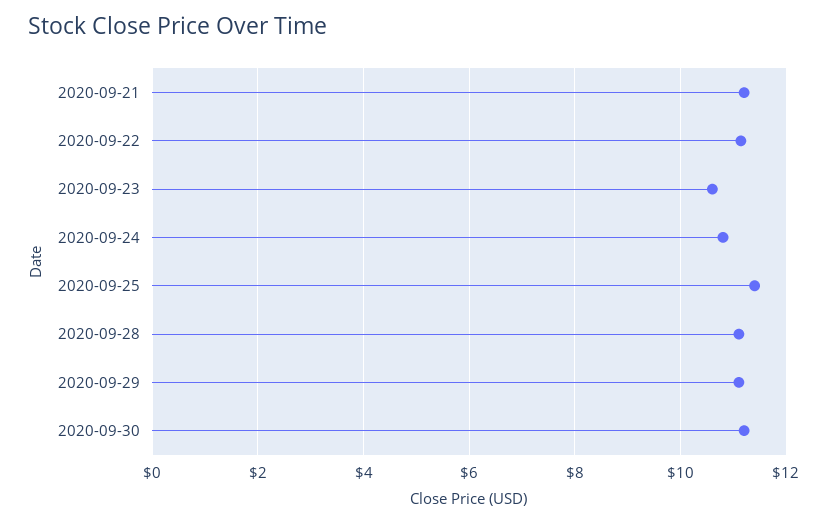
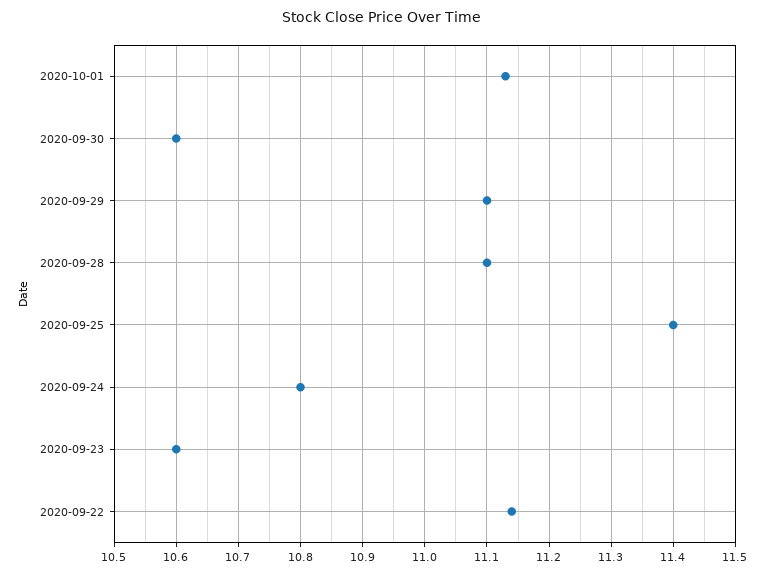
2020-09-21: 11.2 -> none
2020-09-30: 11.2 -> 10.6
2020-10-01: none -> 11.13

